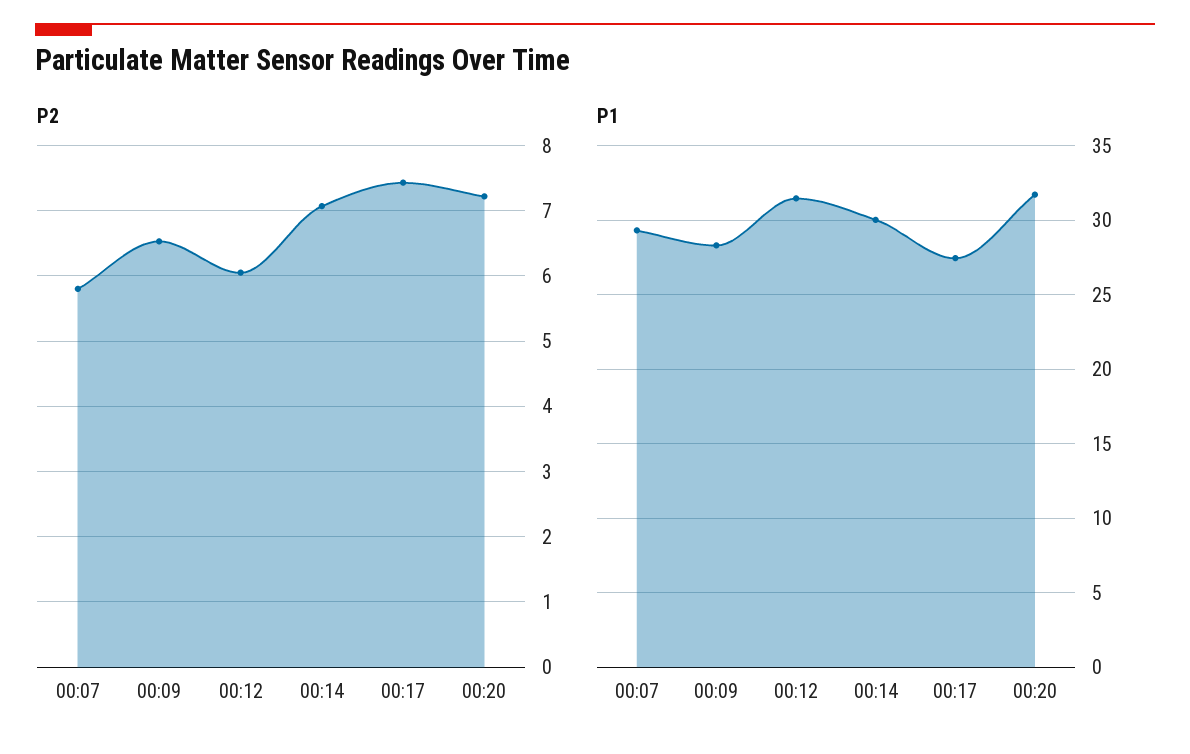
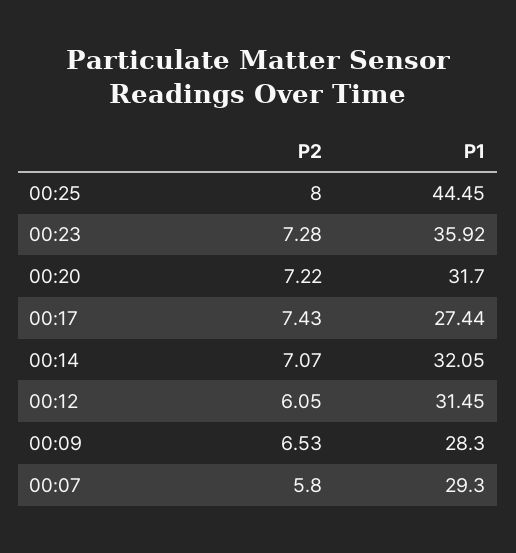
P1, 00:14: 30 -> 32.05
P2, 00:25: none -> 8
P1, 00:25: none -> 44.45
P2, 00:23: none -> 7.28
P1, 00:23: none -> 35.92

